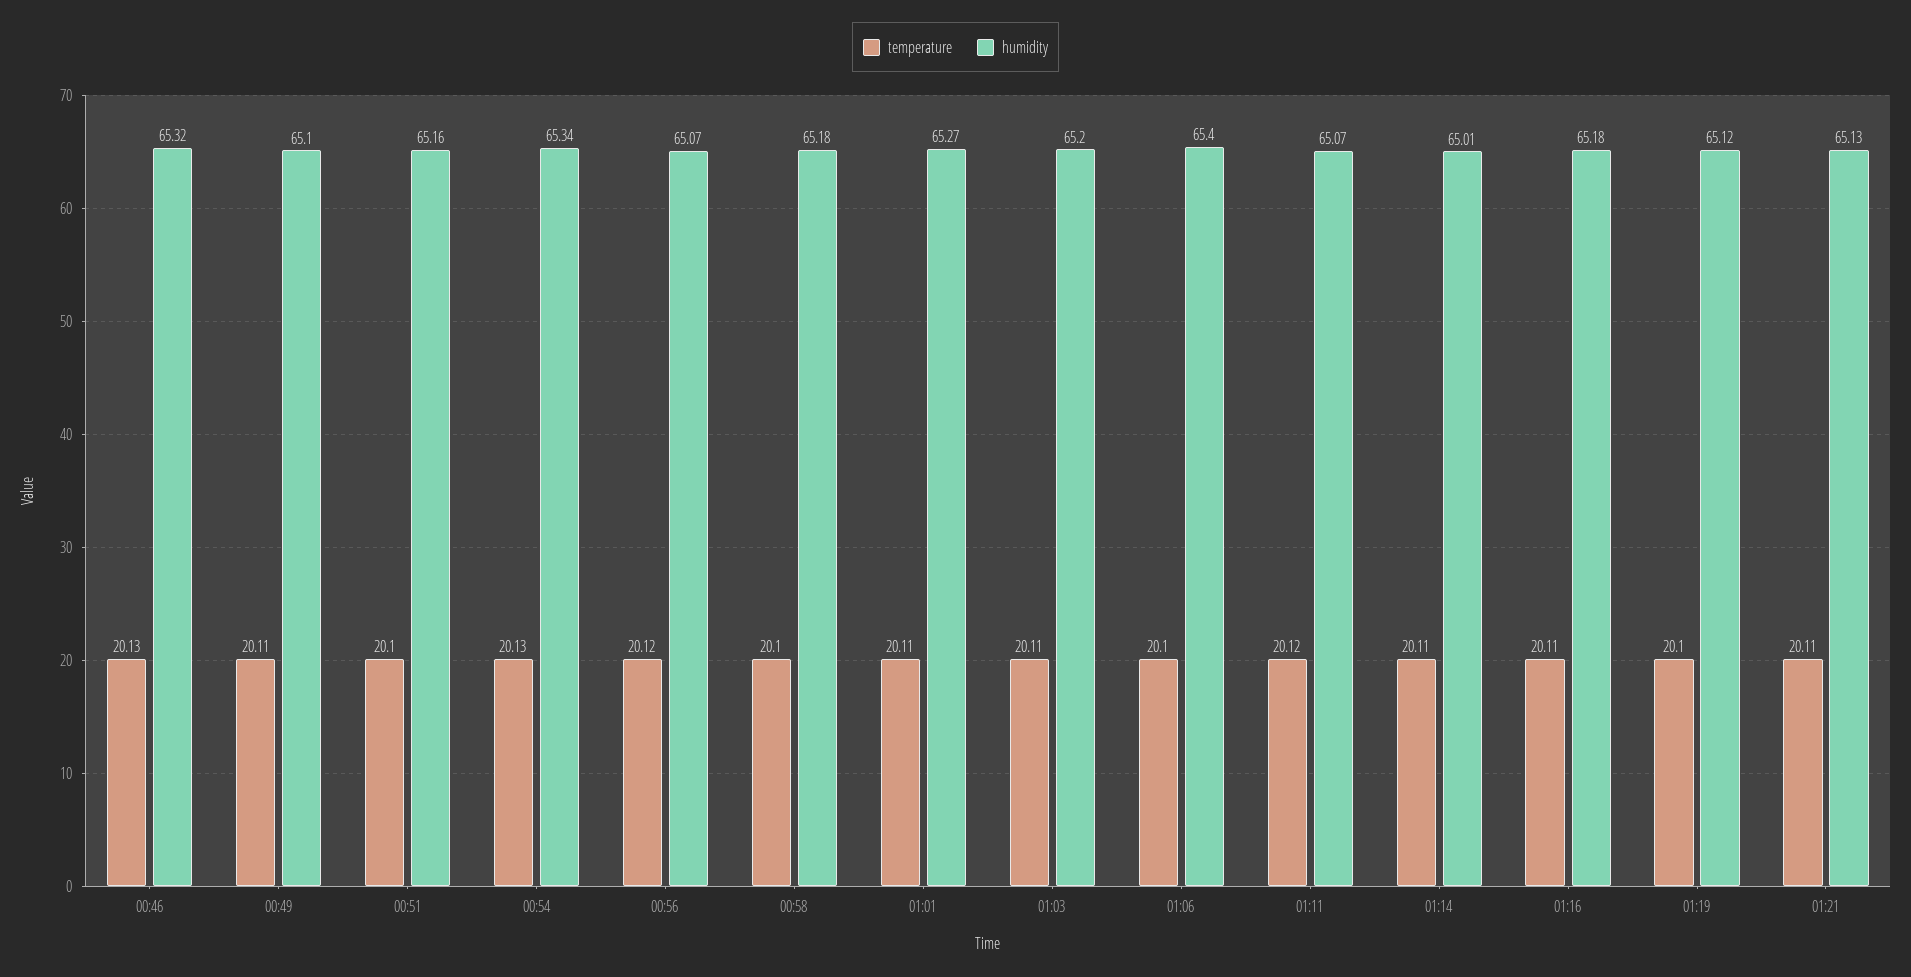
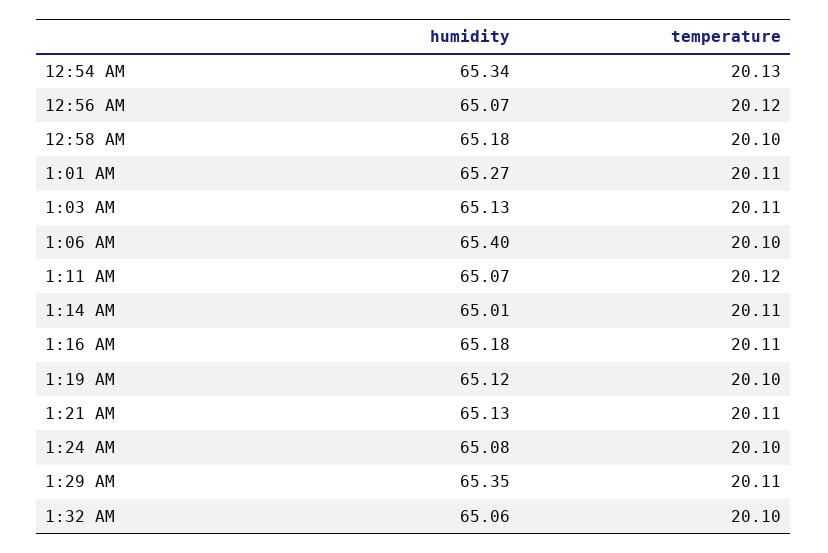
temperature, 00:46: 20.13 -> none
humidity, 00:46: 65.32 -> none
temperature, 00:49: 20.11 -> none
humidity, 00:49: 65.1 -> none
temperature, 00:51: 20.1 -> none
humidity, 00:51: 65.16 -> none
humidity, 01:03: 65.2 -> 65.13
humidity, 1:24 AM: none -> 65.08
temperature, 1:24 AM: none -> 20.1
humidity, 1:29 AM: none -> 65.35
temperature, 1:29 AM: none -> 20.11
humidity, 1:32 AM: none -> 65.06
temperature, 1:32 AM: none -> 20.1

